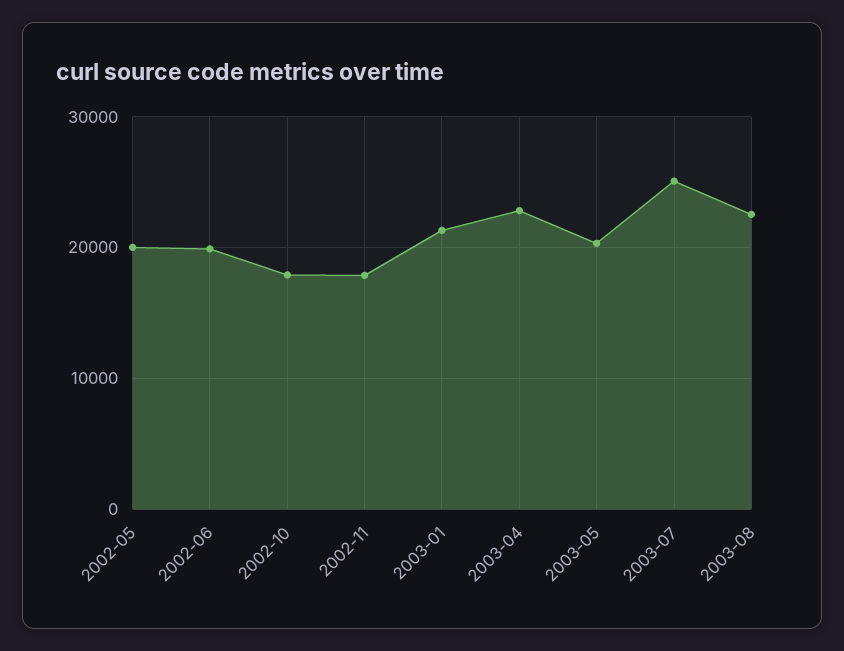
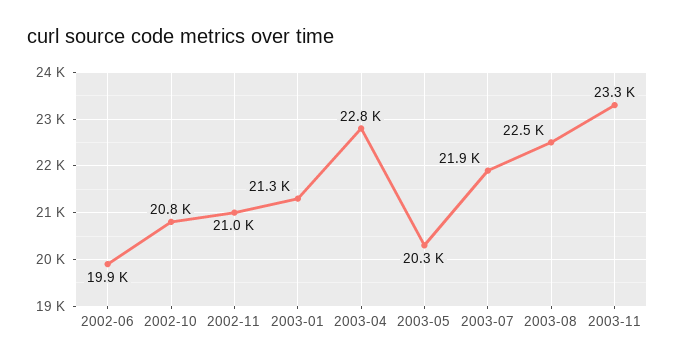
2002-05: 20000 -> none
2002-10: 18000 -> 20800
2002-11: 18000 -> 21000
2003-07: 25000 -> 21900
2003-11: none -> 23300

